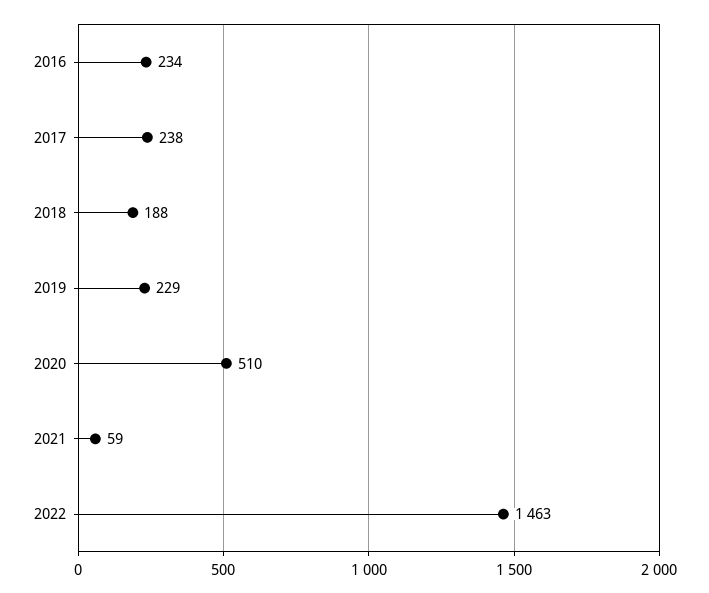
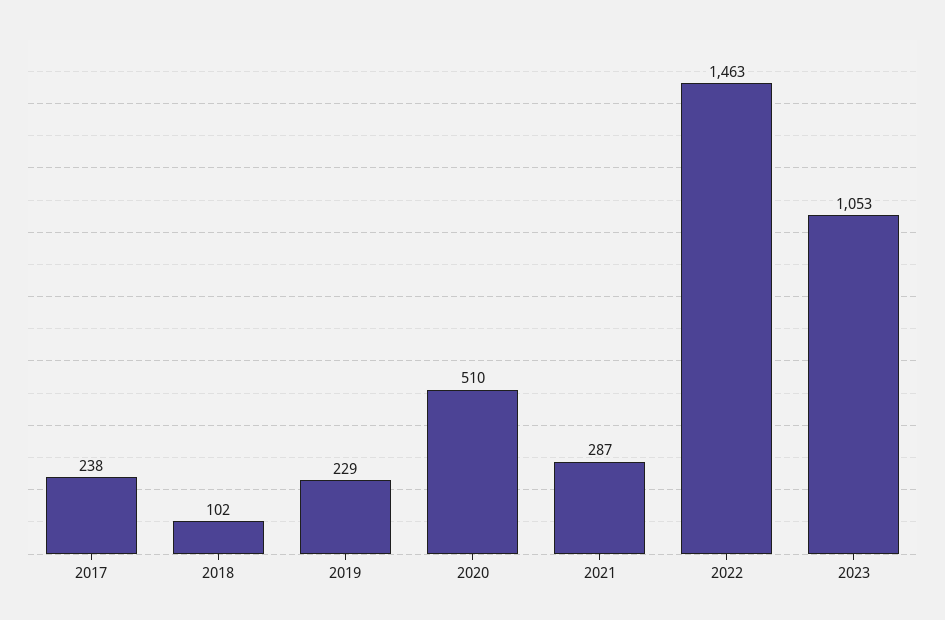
2016: 234 -> none
2018: 188 -> 102
2021: 59 -> 287
2023: none -> 1053

